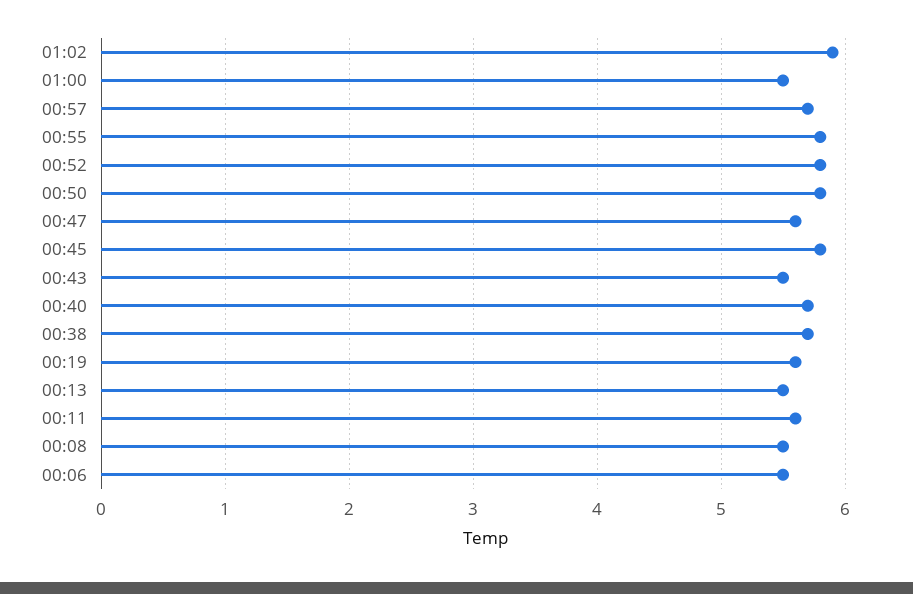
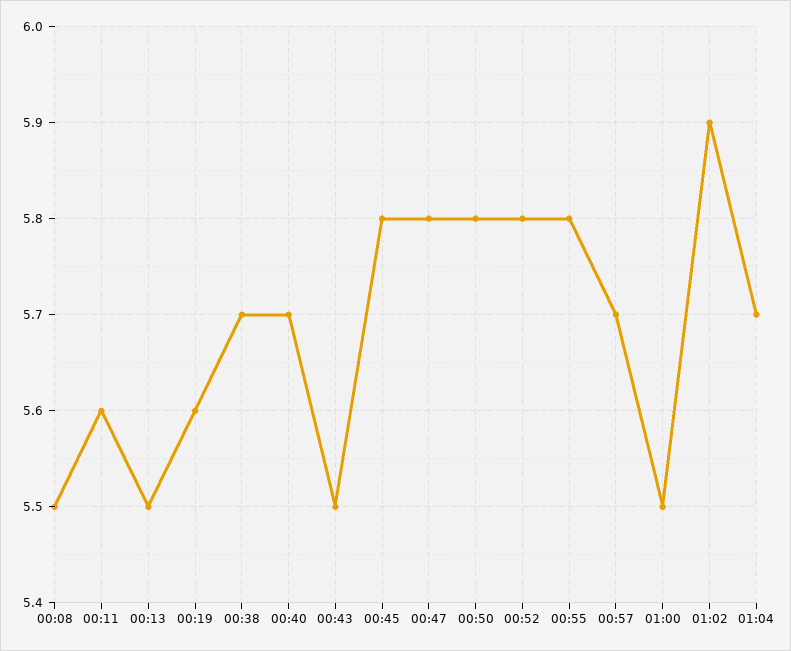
00:47: 5.6 -> 5.8
00:06: 5.5 -> none
01:04: none -> 5.7

